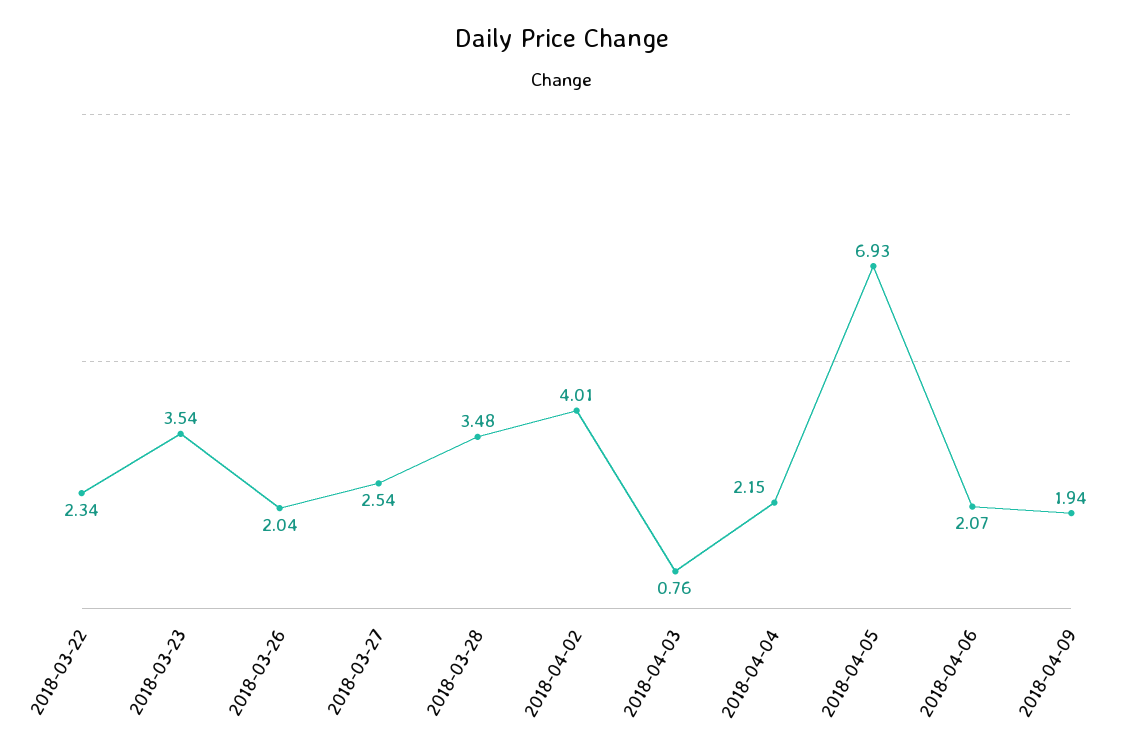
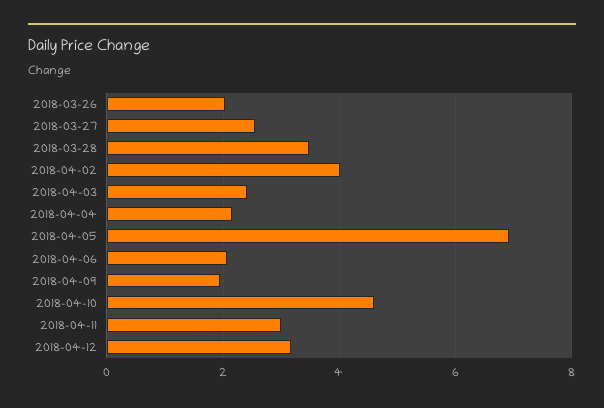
2018-03-22: 2.34 -> none
2018-03-23: 3.54 -> none
2018-04-03: 0.76 -> 2.4
2018-04-10: none -> 4.6
2018-04-11: none -> 3
2018-04-12: none -> 3.2

